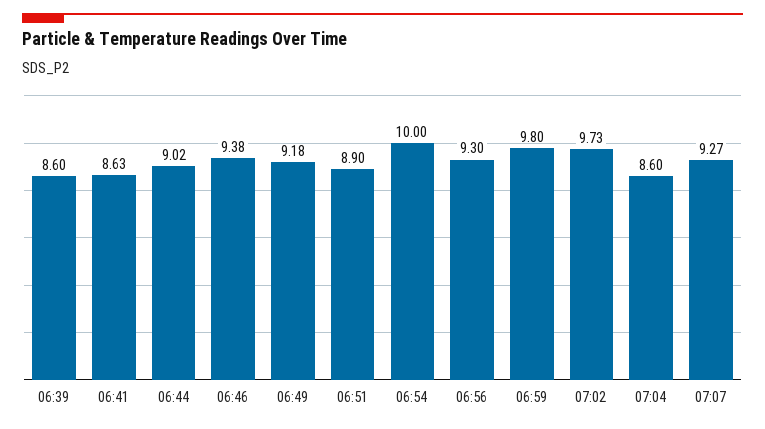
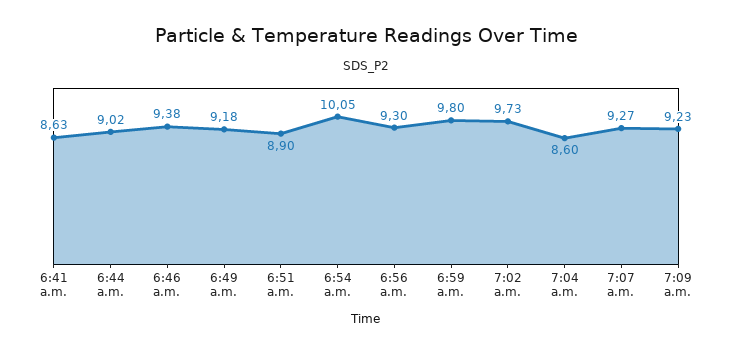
06:39: 8.6 -> none
06:54: 10 -> 10.05
7:09 a.m.: none -> 9.23

